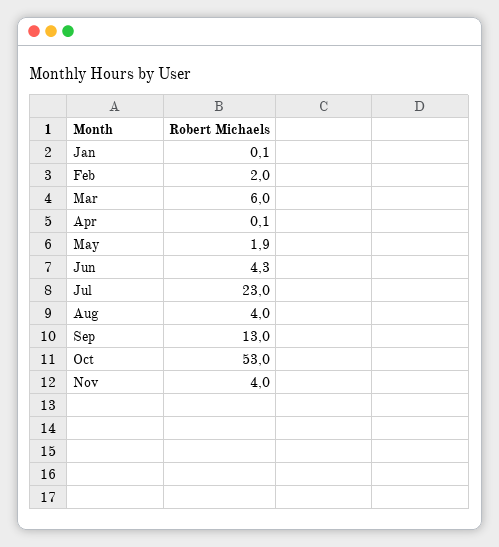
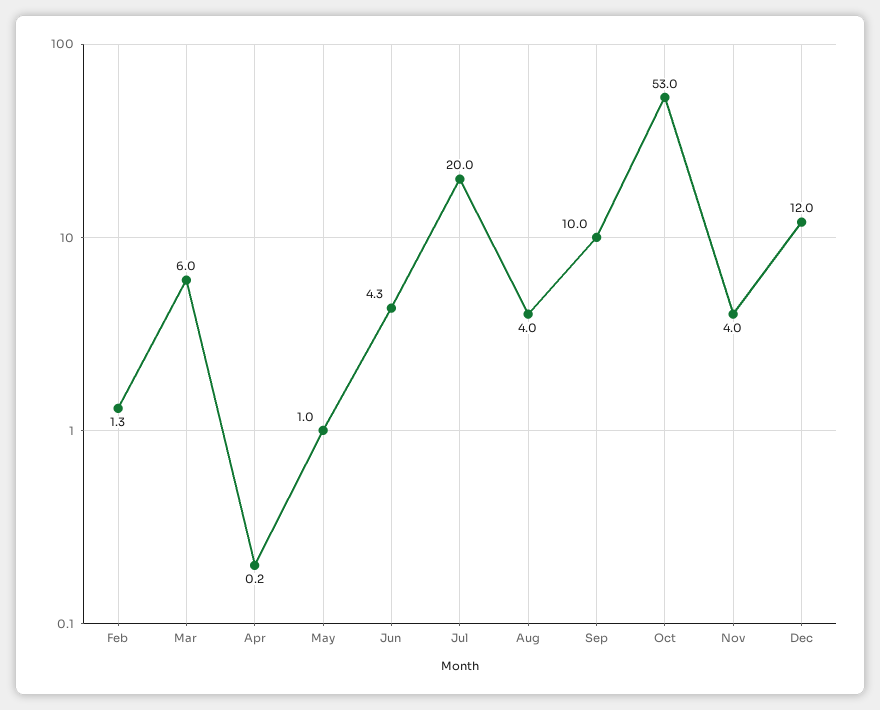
Jan: 0.1 -> none
Feb: 2 -> 1.3
Apr: 0.1 -> 0.2
May: 1.9 -> 1
Jul: 23 -> 20
Sep: 13 -> 10
Dec: none -> 12

